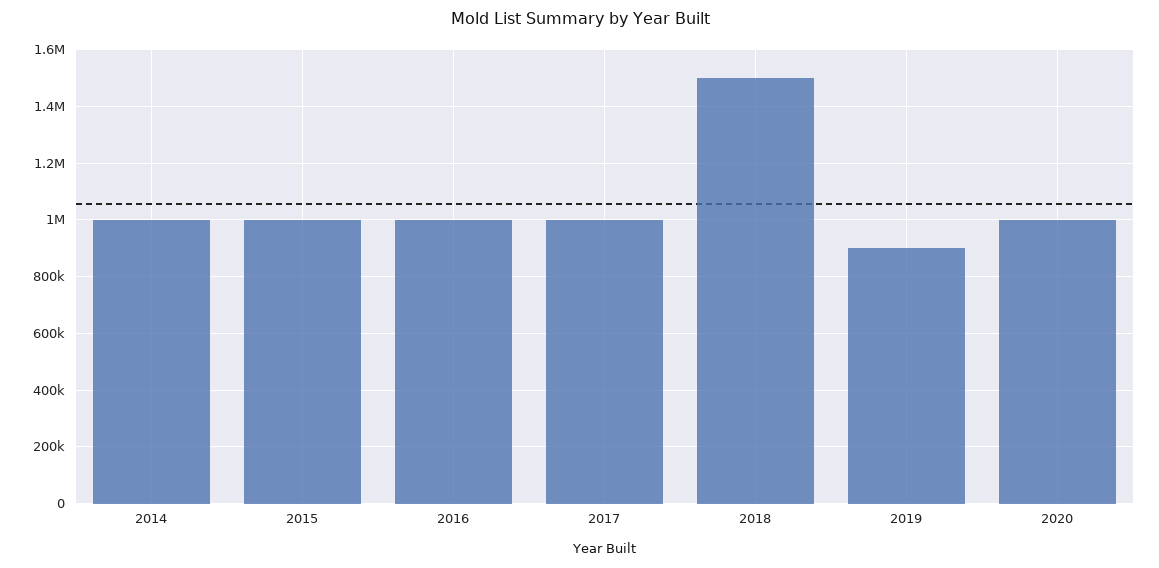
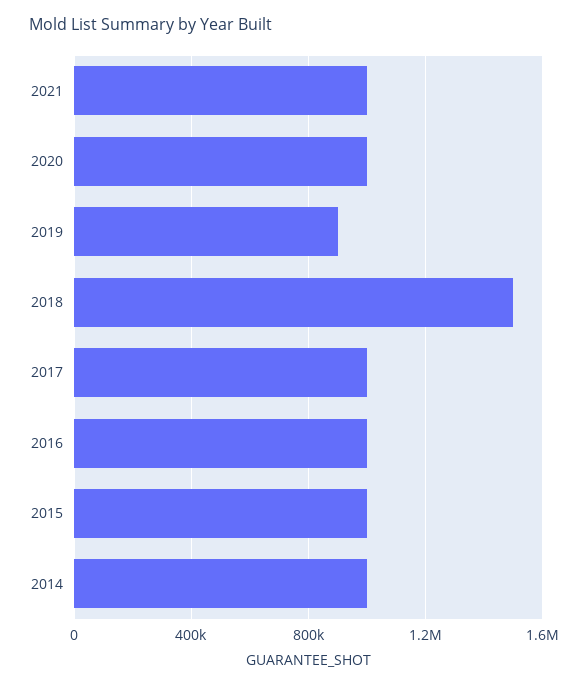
2021: none -> 1000000

